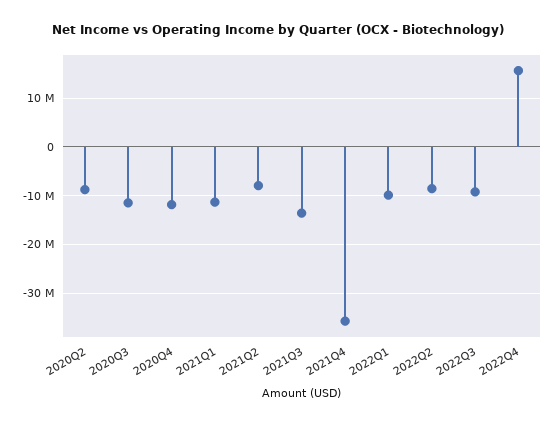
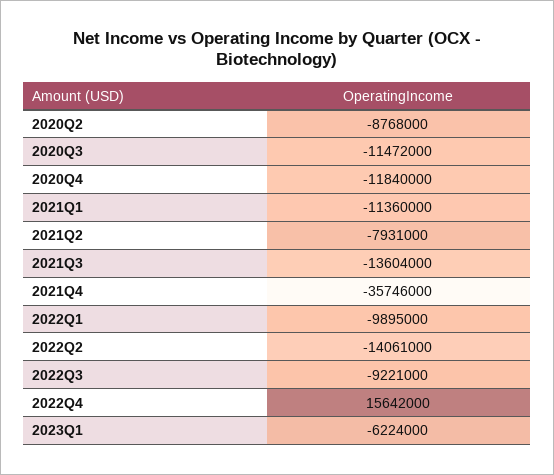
2022Q2: -8000000 -> -14061000
2023Q1: none -> -6224000

